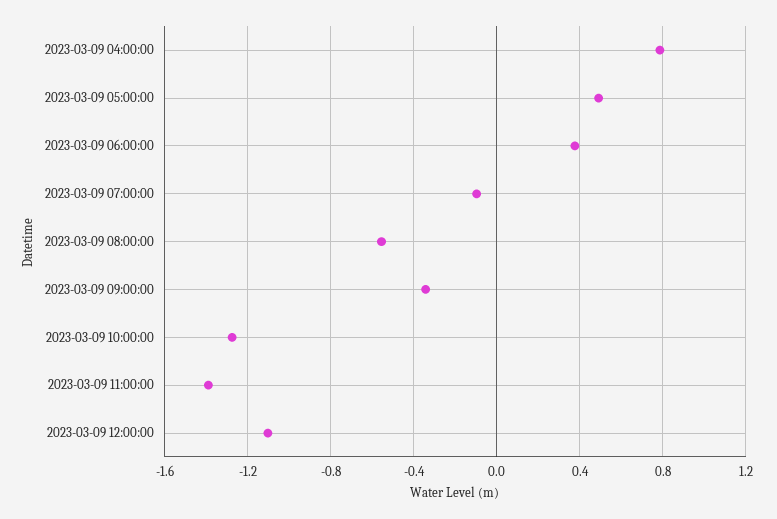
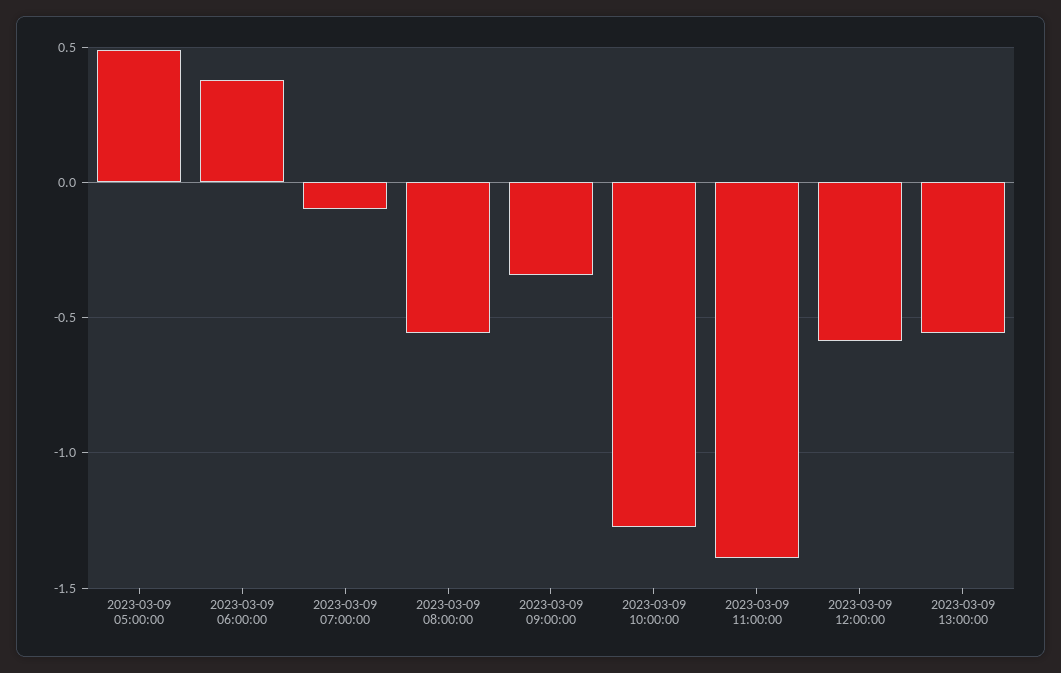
2023-03-09 04:00:00: 0.8 -> none
2023-03-09 12:00:00: -1.1 -> -0.6
2023-03-09 13:00:00: none -> -0.55

